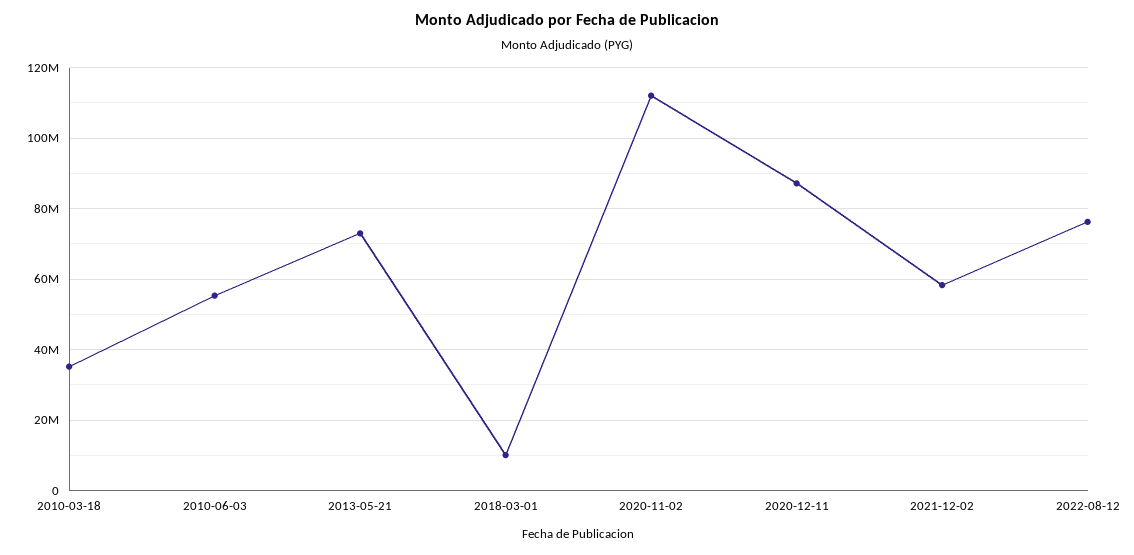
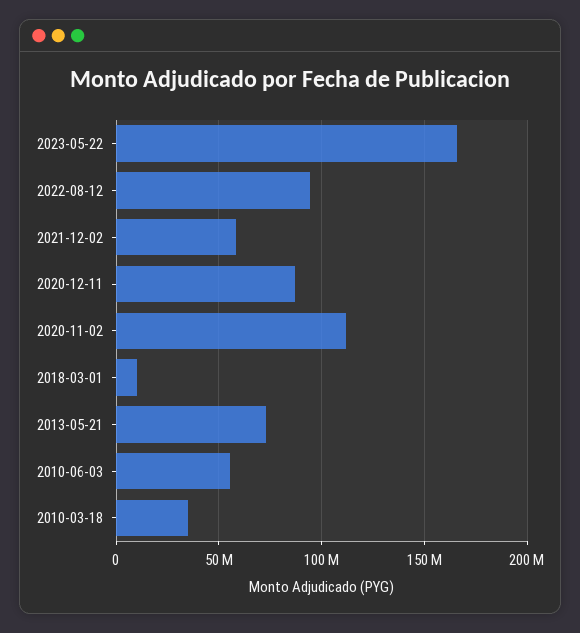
2022-08-12: 76000000 -> 95000000
2023-05-22: none -> 165000000

